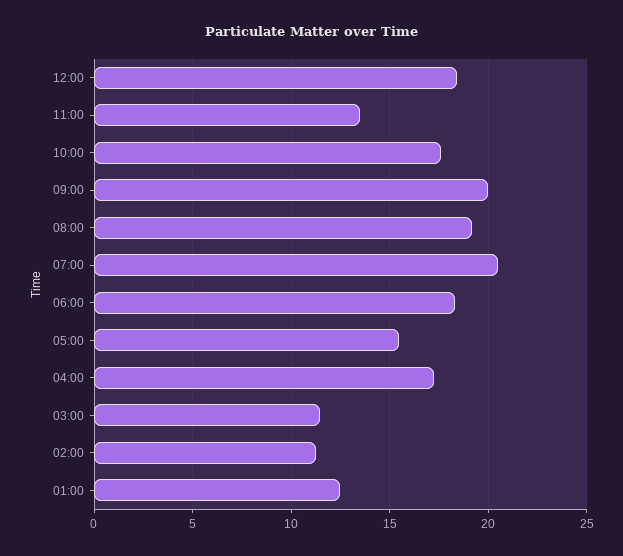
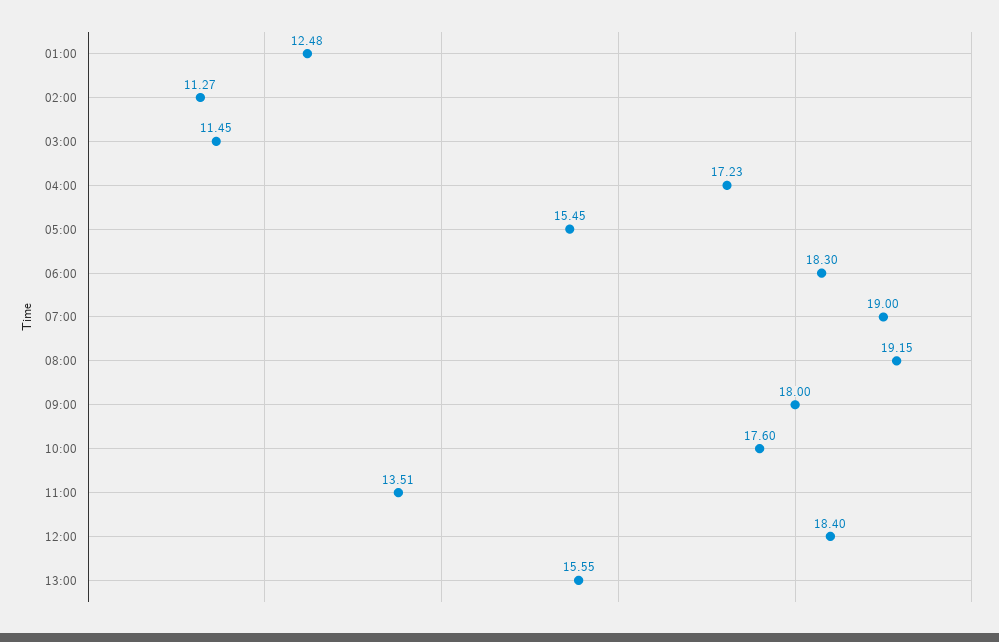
09:00: 20 -> 18
07:00: 20.5 -> 19
13:00: none -> 15.55

